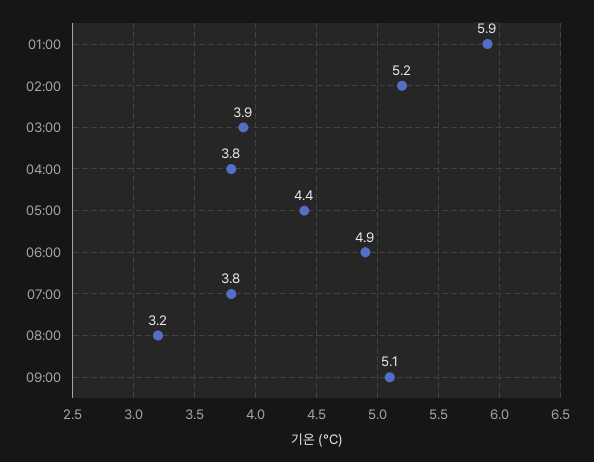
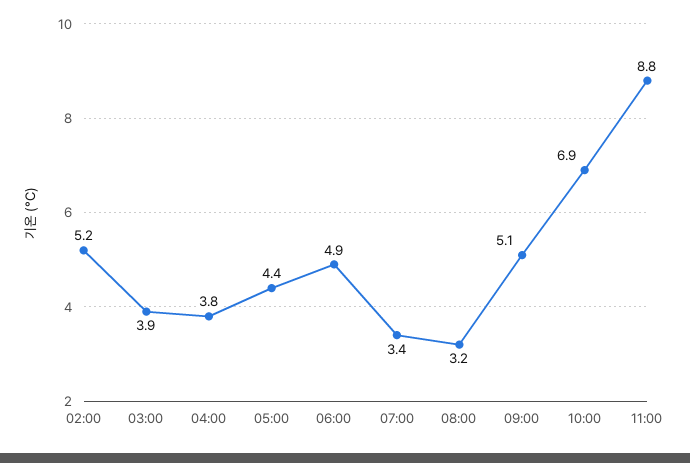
01:00: 5.9 -> none
07:00: 3.8 -> 3.4
10:00: none -> 6.9
11:00: none -> 8.8

